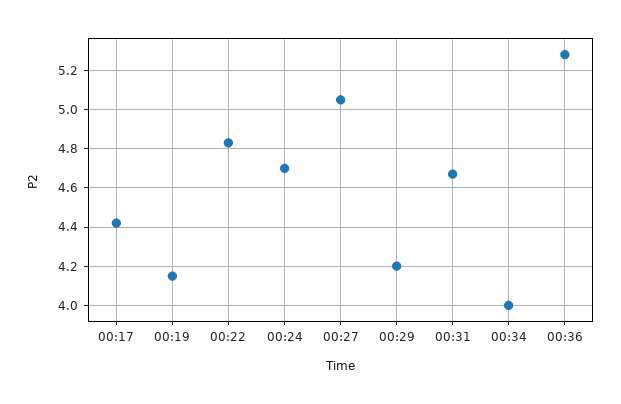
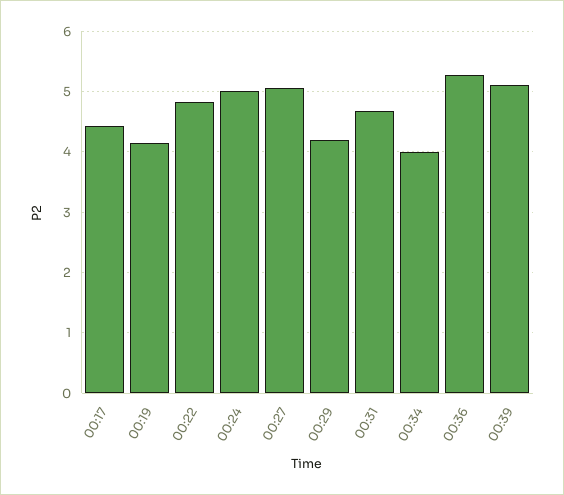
00:24: 4.7 -> 5
00:39: none -> 5.1

